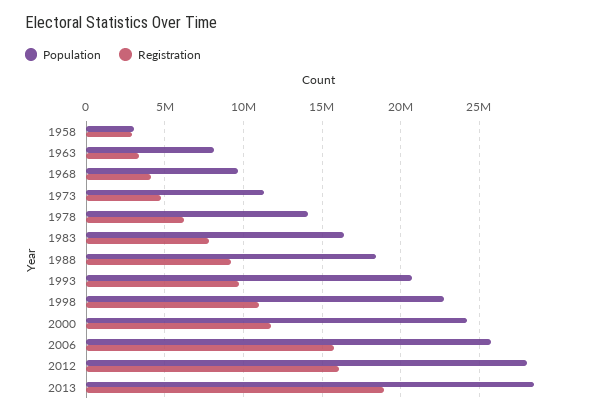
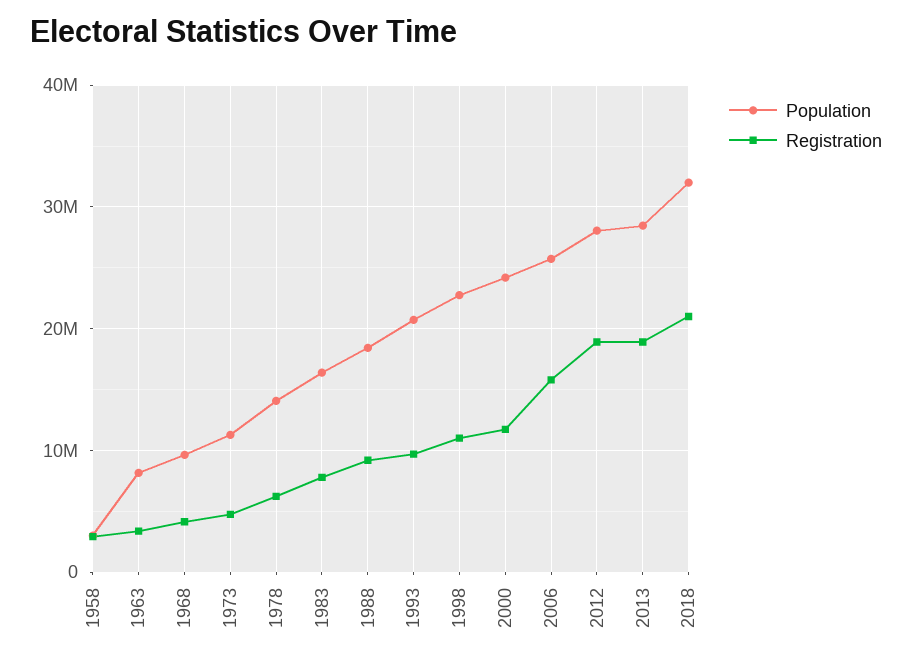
Registration, 2012: 16000000 -> 19000000
Population, 2018: none -> 32000000
Registration, 2018: none -> 21000000

